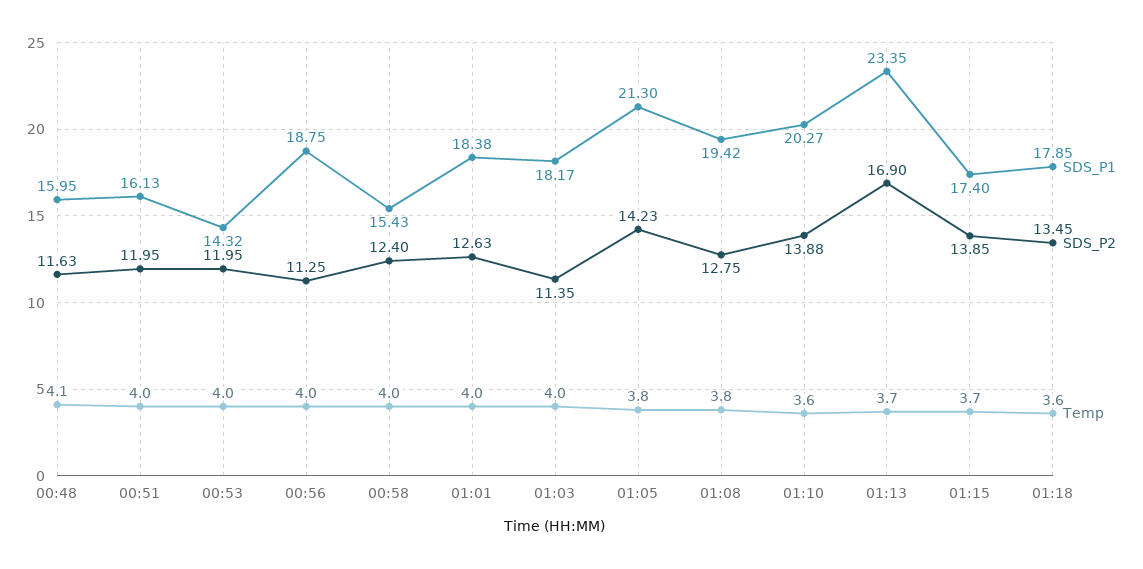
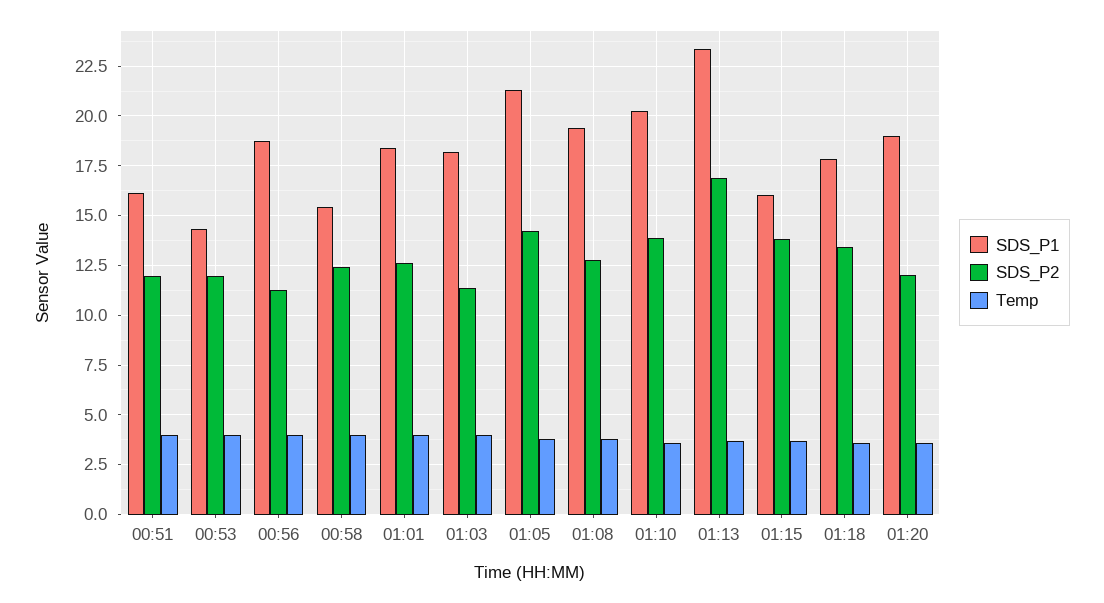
SDS_P1, 00:48: 15.95 -> none
SDS_P2, 00:48: 11.63 -> none
Temp, 00:48: 4.1 -> none
SDS_P1, 01:15: 17.4 -> 16
SDS_P1, 01:20: none -> 19
SDS_P2, 01:20: none -> 12
Temp, 01:20: none -> 3.5

